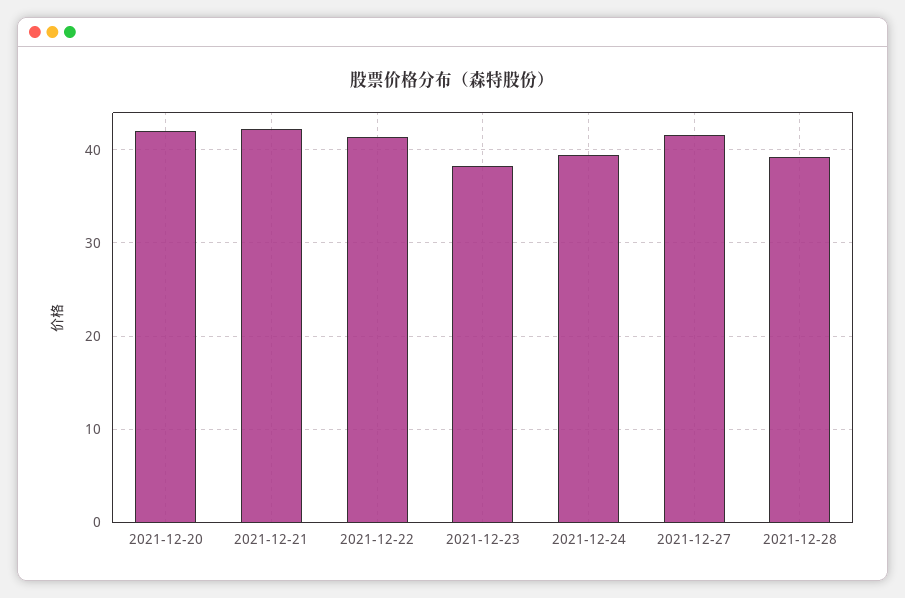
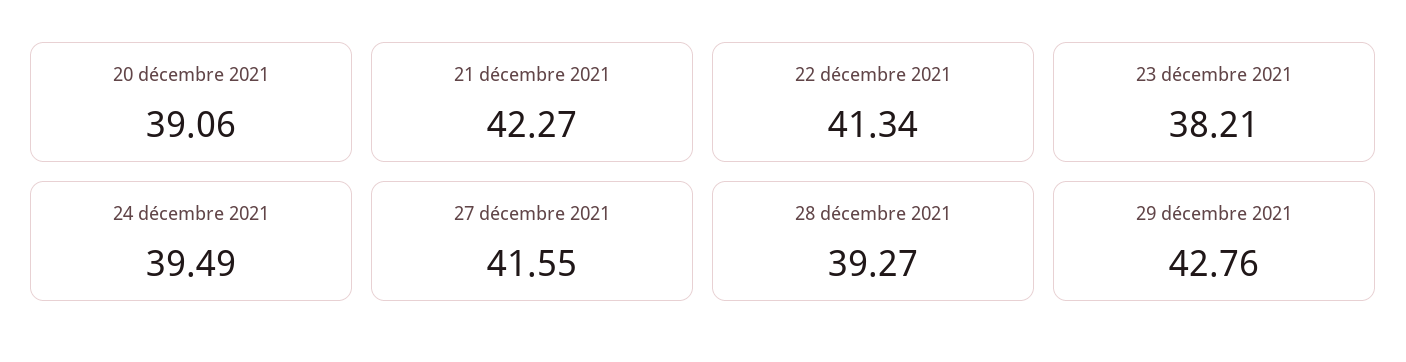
2021-12-20: 42 -> 39.06
29 décembre 2021: none -> 42.76

